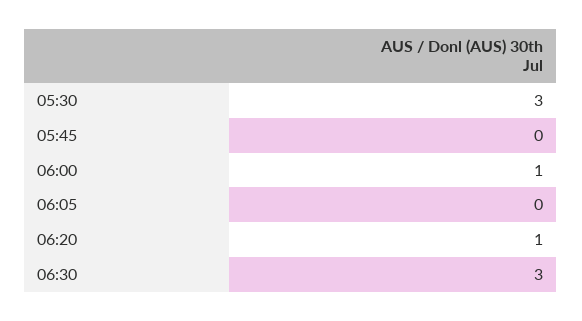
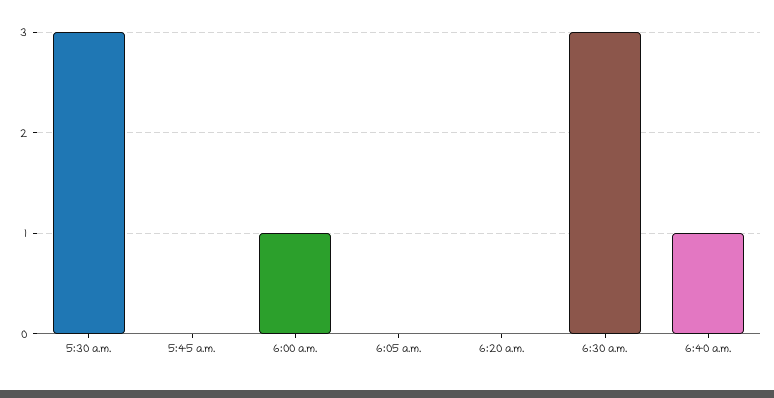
06:20: 1 -> 0
6:40 a.m.: none -> 1

